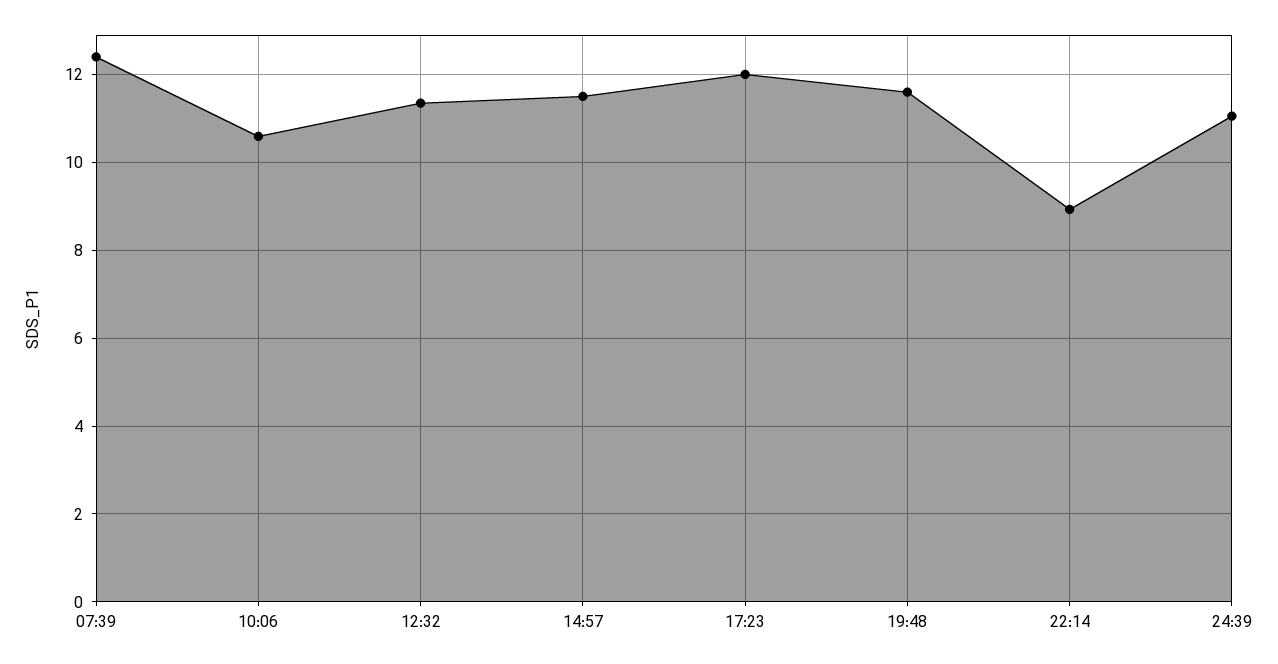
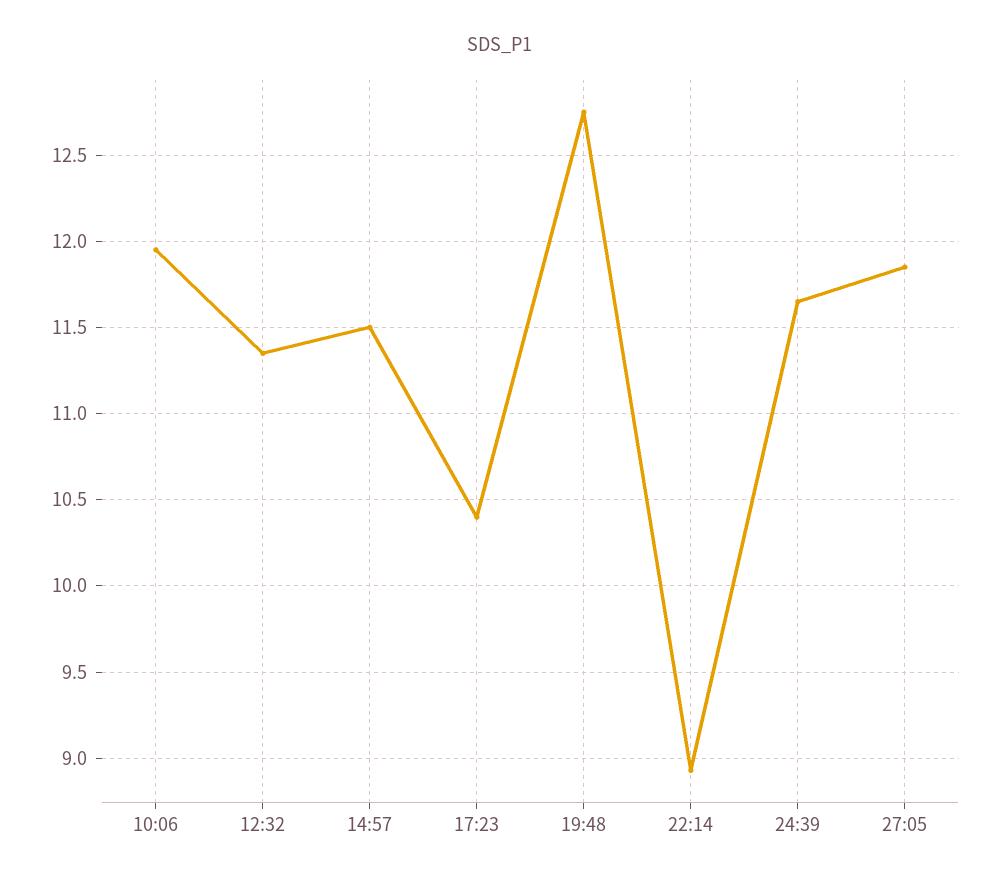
07:39: 12.4 -> none
10:06: 10.6 -> 11.95
17:23: 12 -> 10.4
19:48: 11.6 -> 12.75
24:39: 11 -> 11.65
27:05: none -> 11.85

